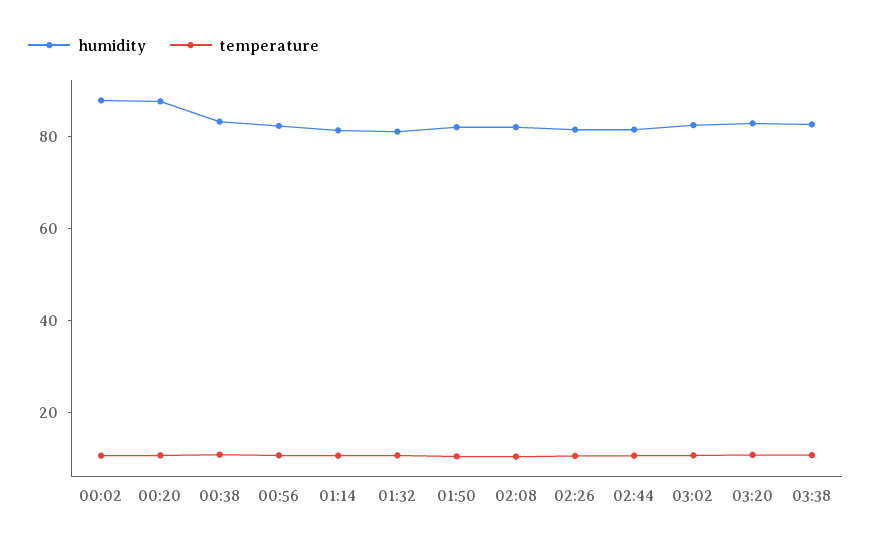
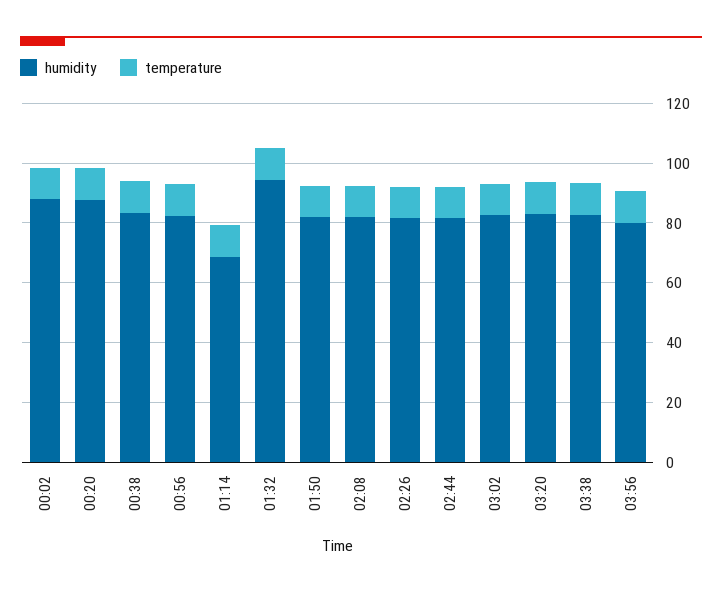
humidity, 01:14: 80 -> 70
humidity, 01:32: 80 -> 95
humidity, 03:56: none -> 80
temperature, 03:56: none -> 10

